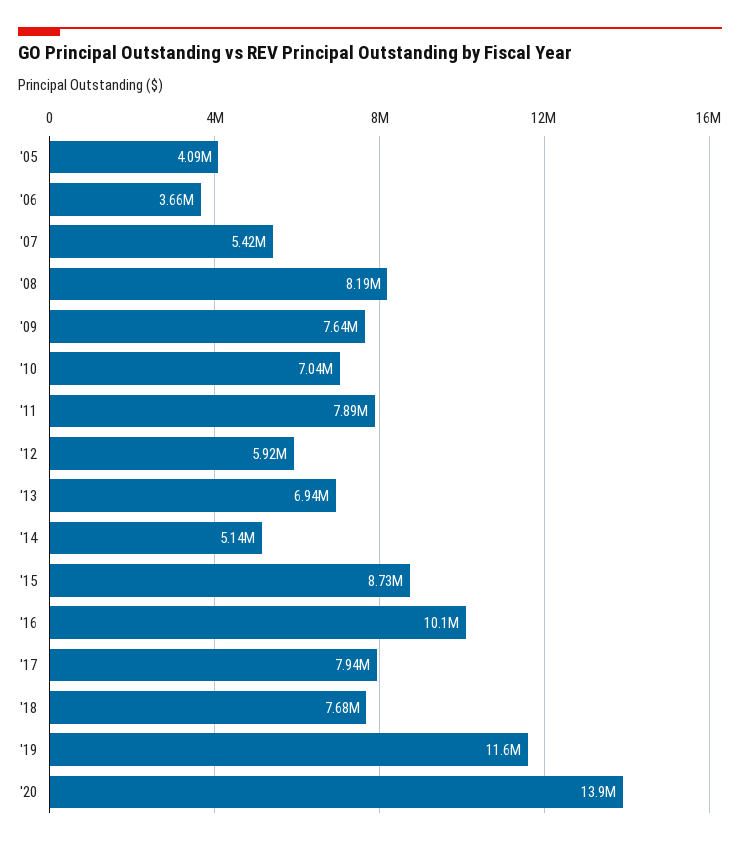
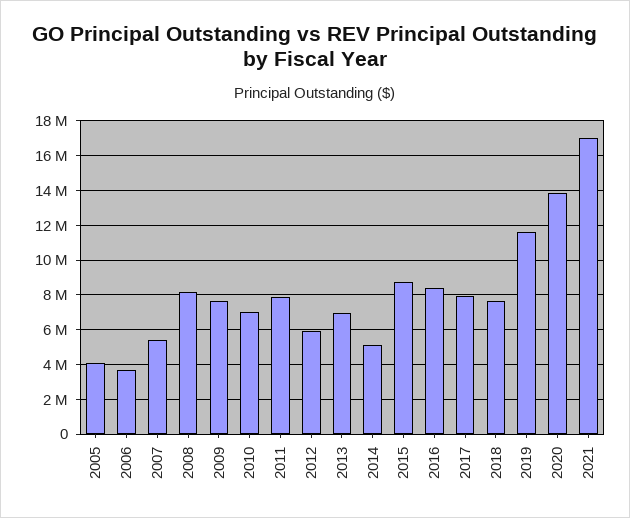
'16: 10100000 -> 8500000
2021: none -> 17000000

